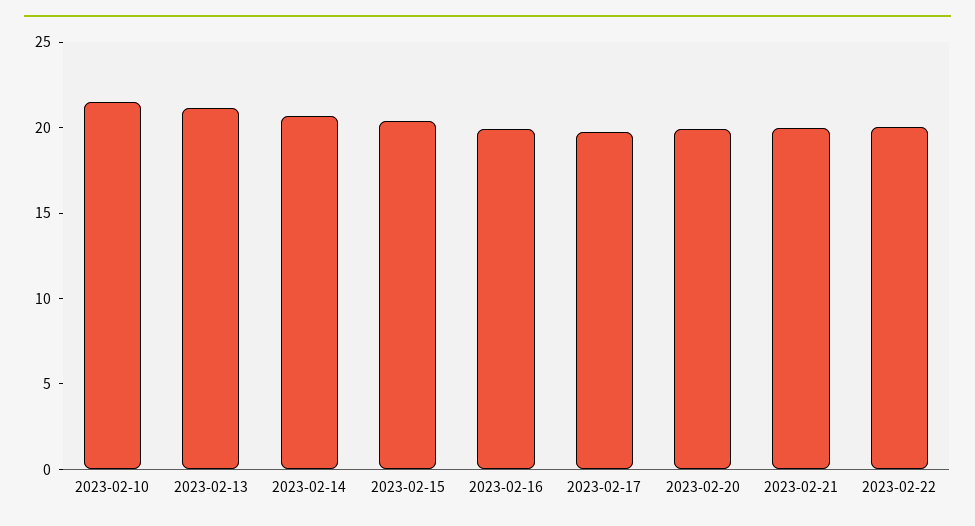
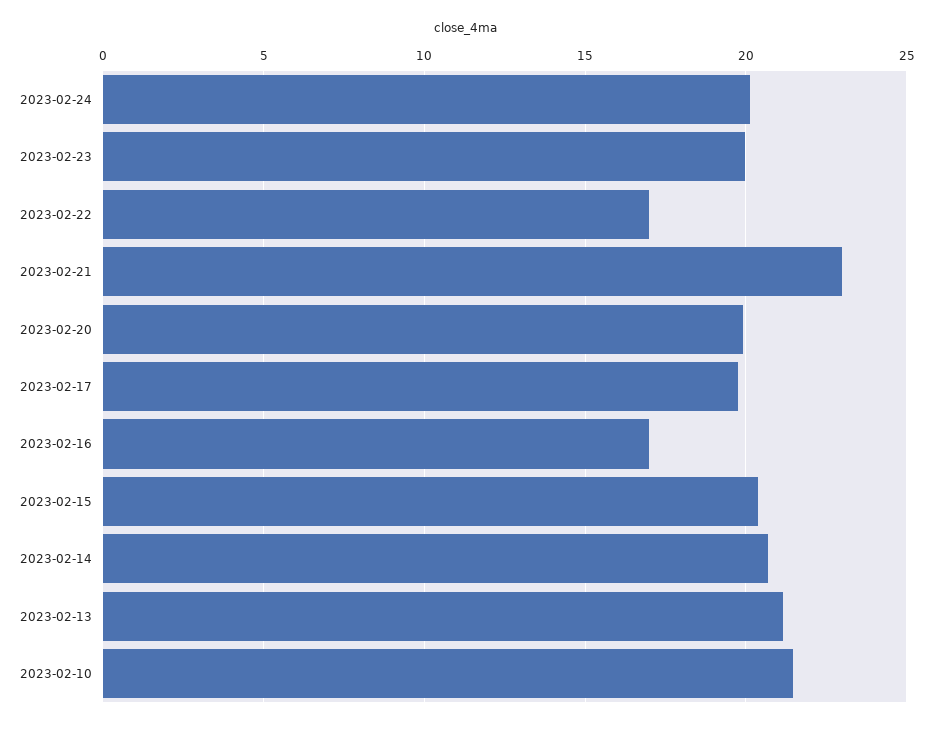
2023-02-16: 20 -> 17
2023-02-21: 20 -> 23
2023-02-22: 20 -> 17
2023-02-24: none -> 20
2023-02-23: none -> 20

